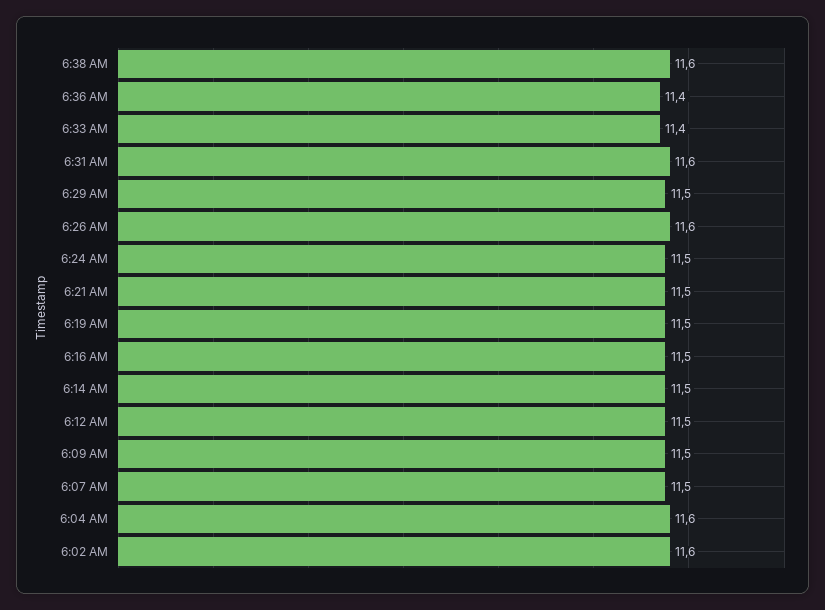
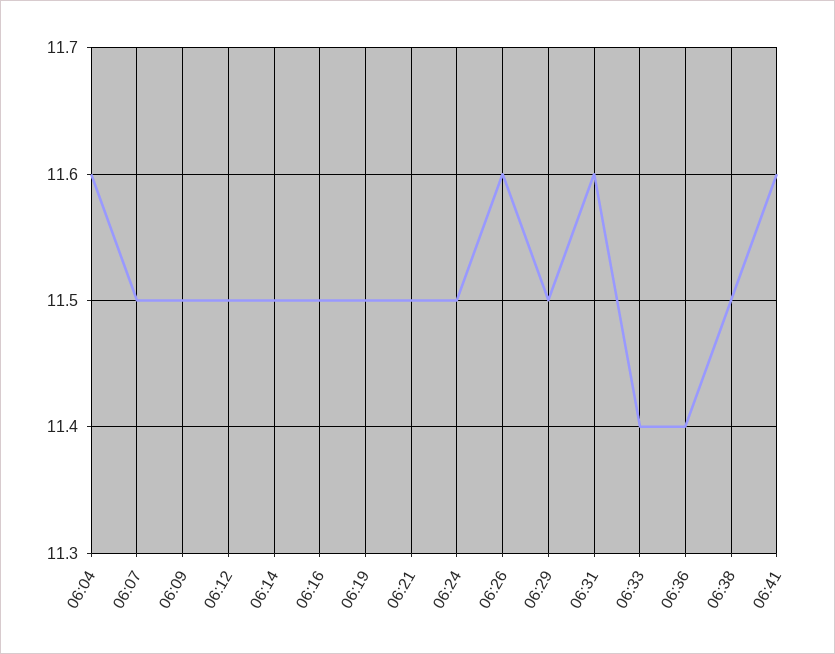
6:38 AM: 11.6 -> 11.5
6:02 AM: 11.6 -> none
06:41: none -> 11.6

